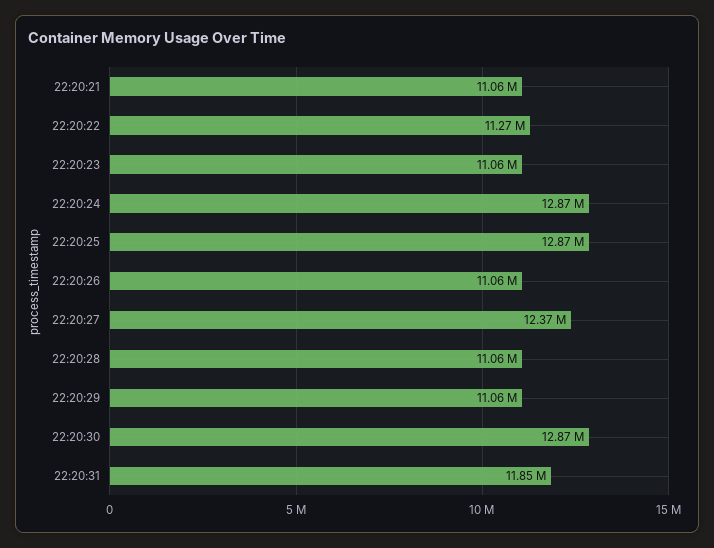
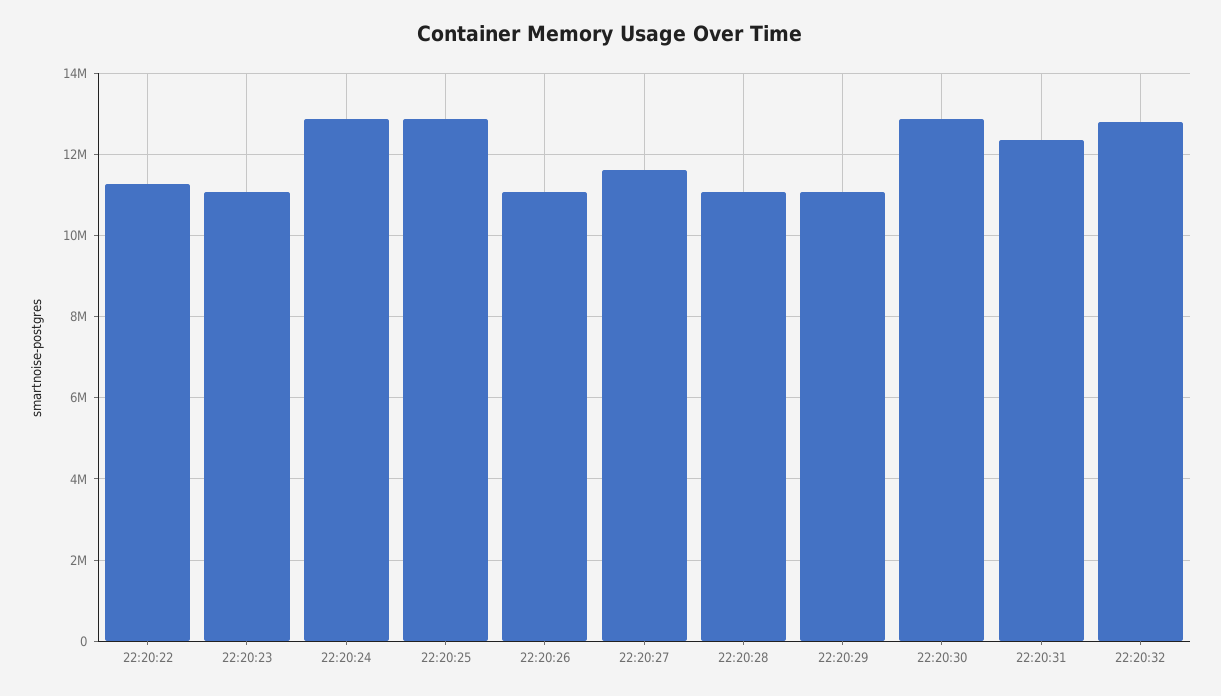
22:20:21: 11060000 -> none
22:20:27: 12370000 -> 11600000
22:20:31: 11850000 -> 12400000
22:20:32: none -> 12800000

